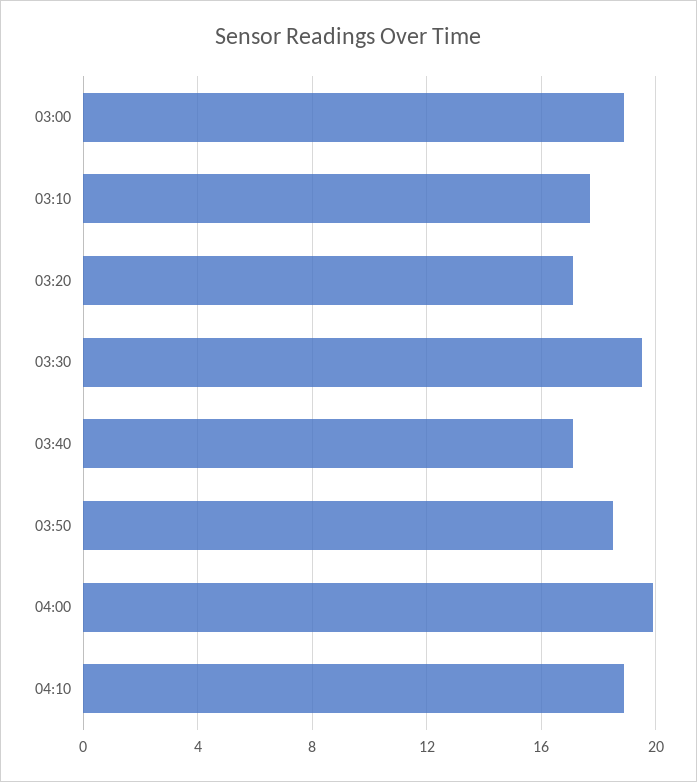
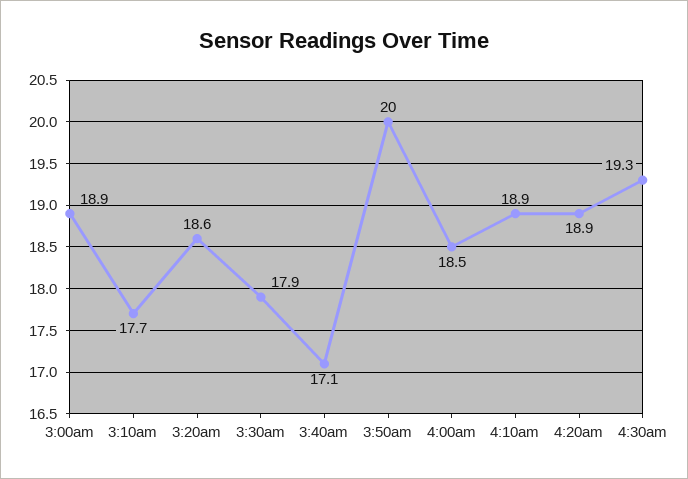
03:20: 17 -> 18.6
03:30: 19.5 -> 17.9
03:50: 18.5 -> 20
04:00: 20 -> 18.5
4:20am: none -> 18.9
4:30am: none -> 19.3

